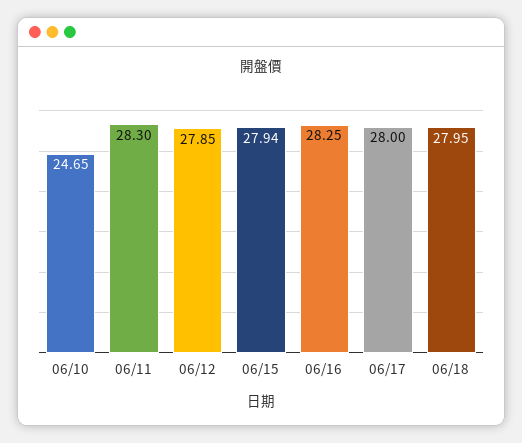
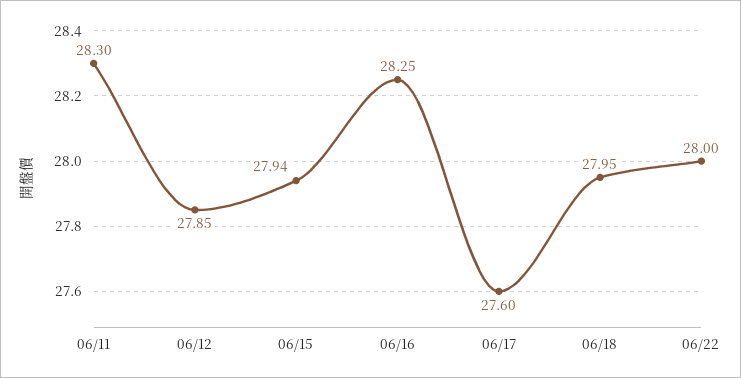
06/10: 24.65 -> none
06/17: 28 -> 27.6
06/22: none -> 28

